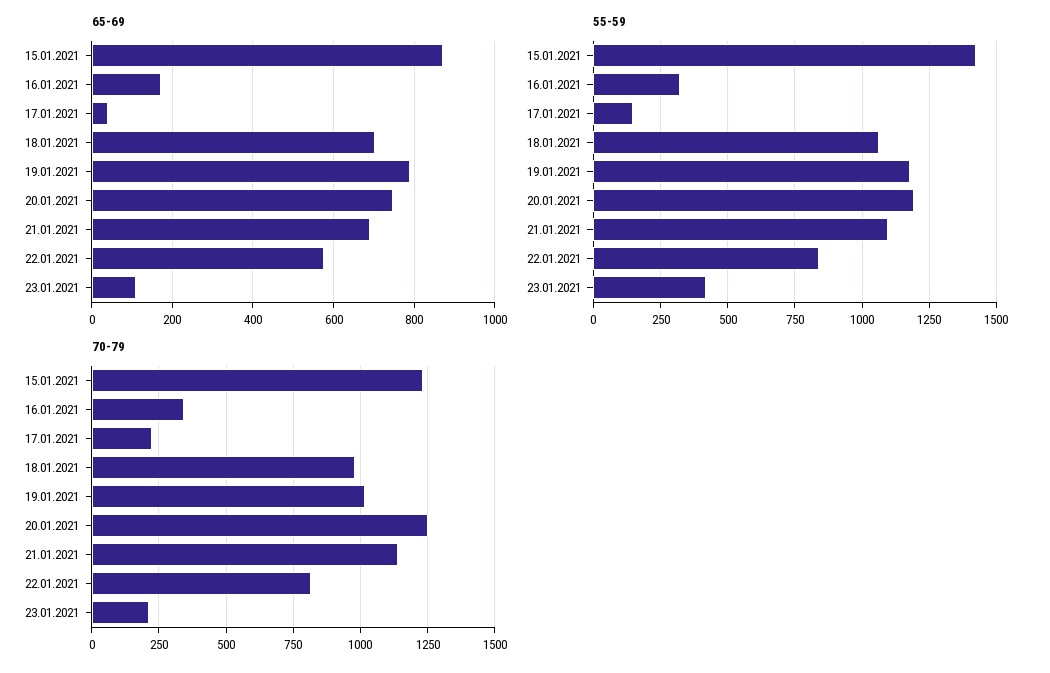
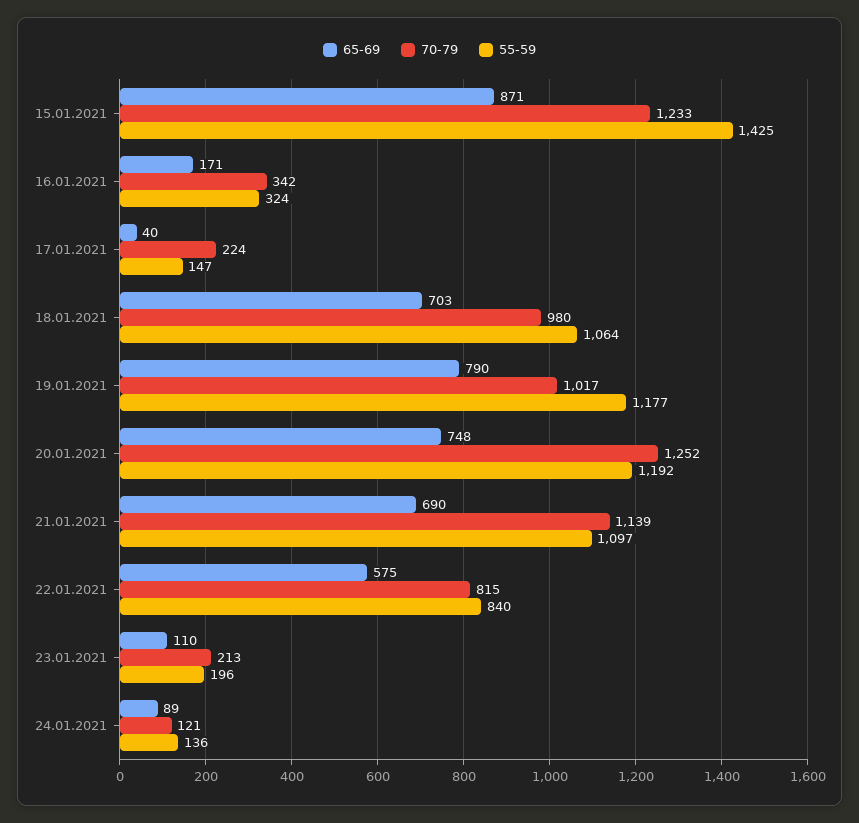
55-59, 23.01.2021: 425 -> 196
65-69, 24.01.2021: none -> 89
70-79, 24.01.2021: none -> 121
55-59, 24.01.2021: none -> 136

